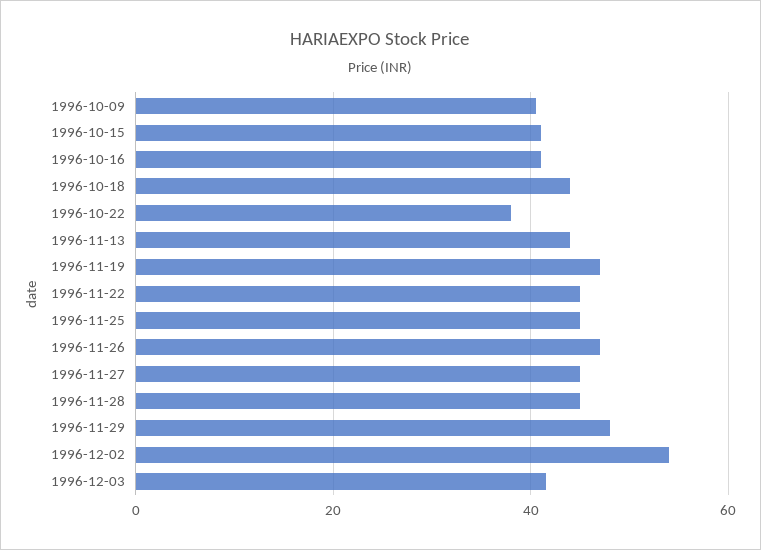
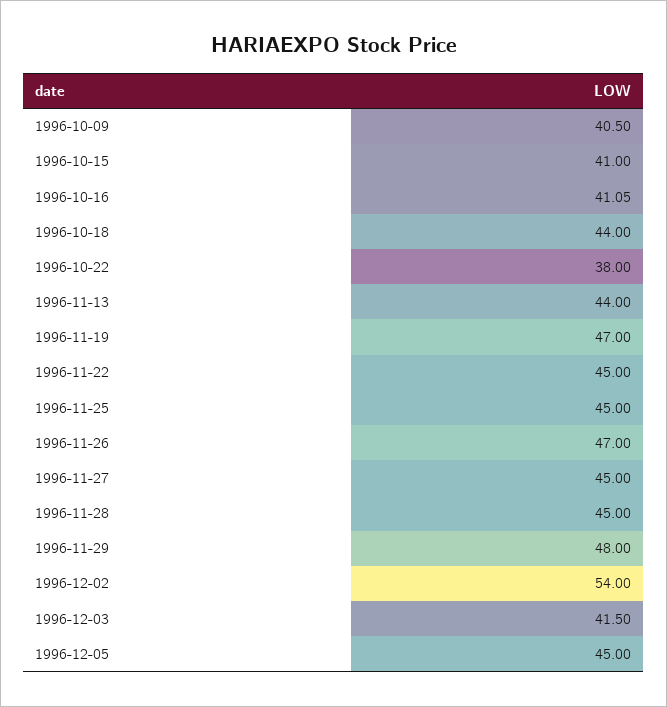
1996-12-05: none -> 45

